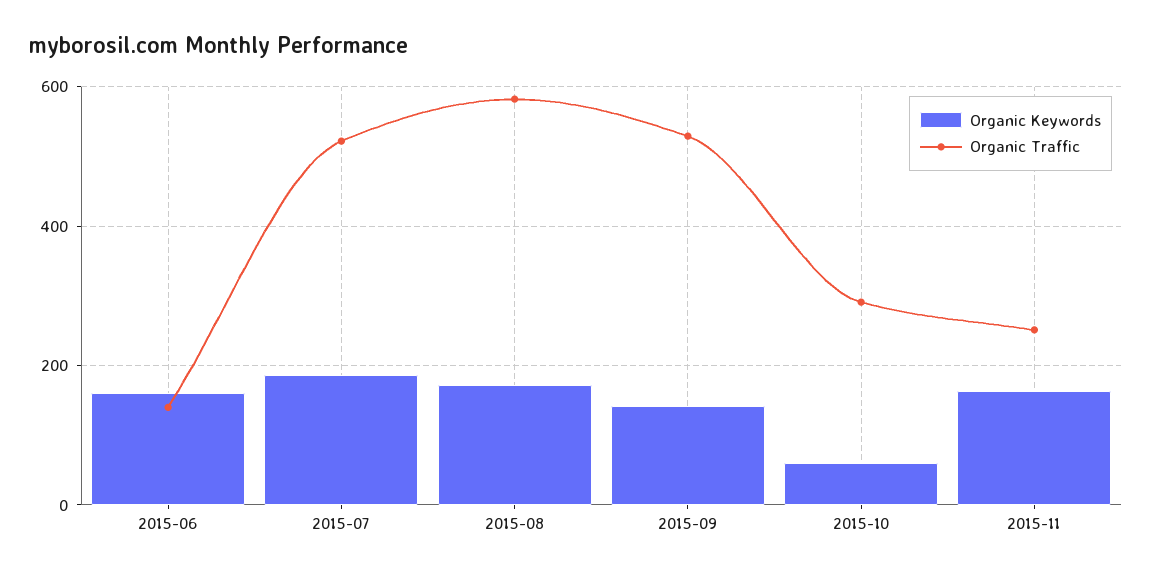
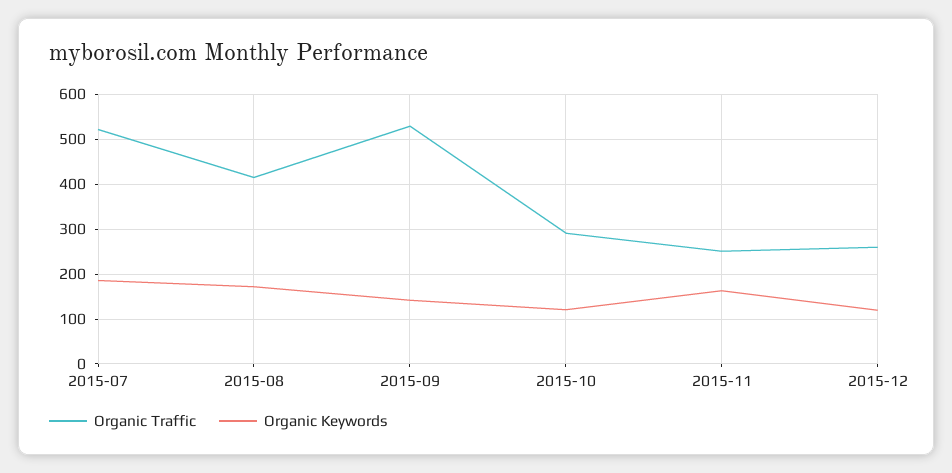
Organic Keywords, 2015-06: 160 -> none
Organic Traffic, 2015-06: 140 -> none
Organic Traffic, 2015-08: 580 -> 420
Organic Keywords, 2015-10: 60 -> 120
Organic Traffic, 2015-12: none -> 260
Organic Keywords, 2015-12: none -> 120

